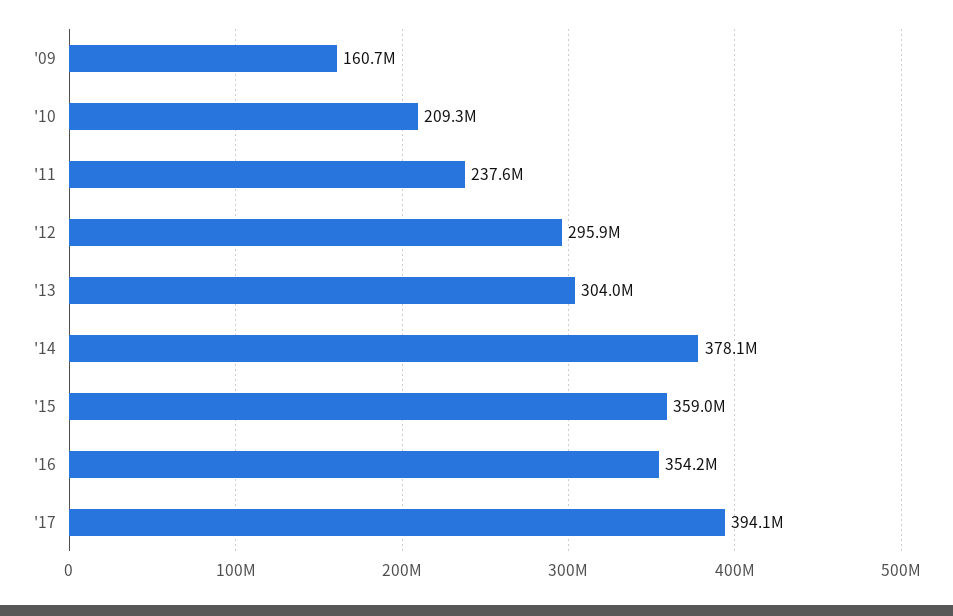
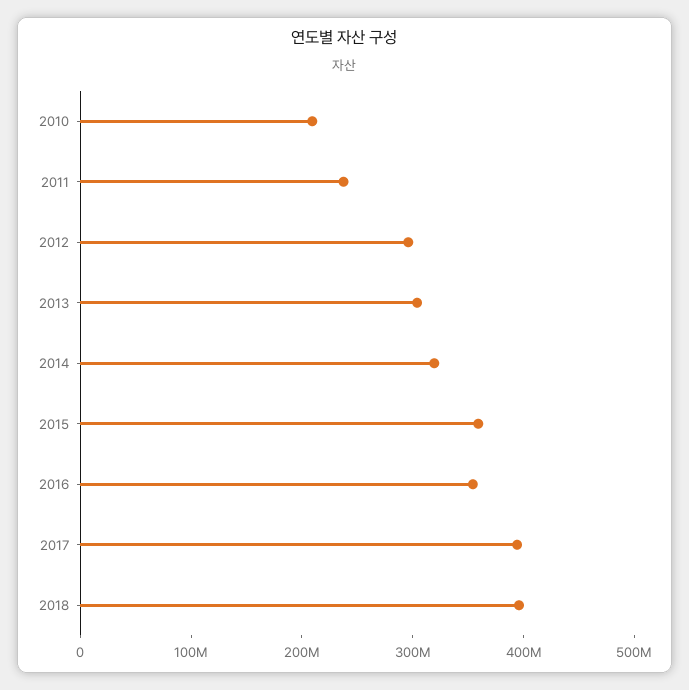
'09: 160700000 -> none
'14: 378100000 -> 320000000
2018: none -> 400000000

